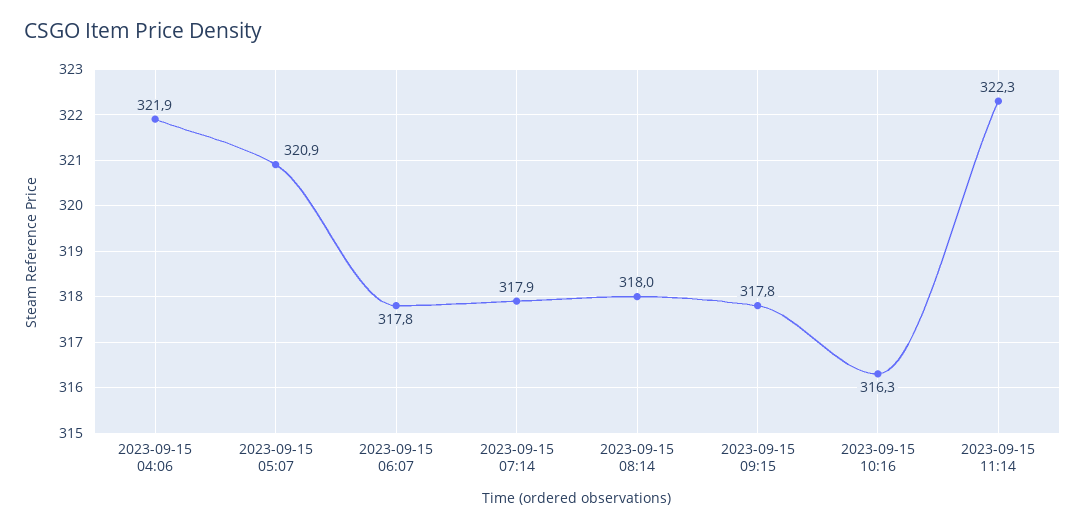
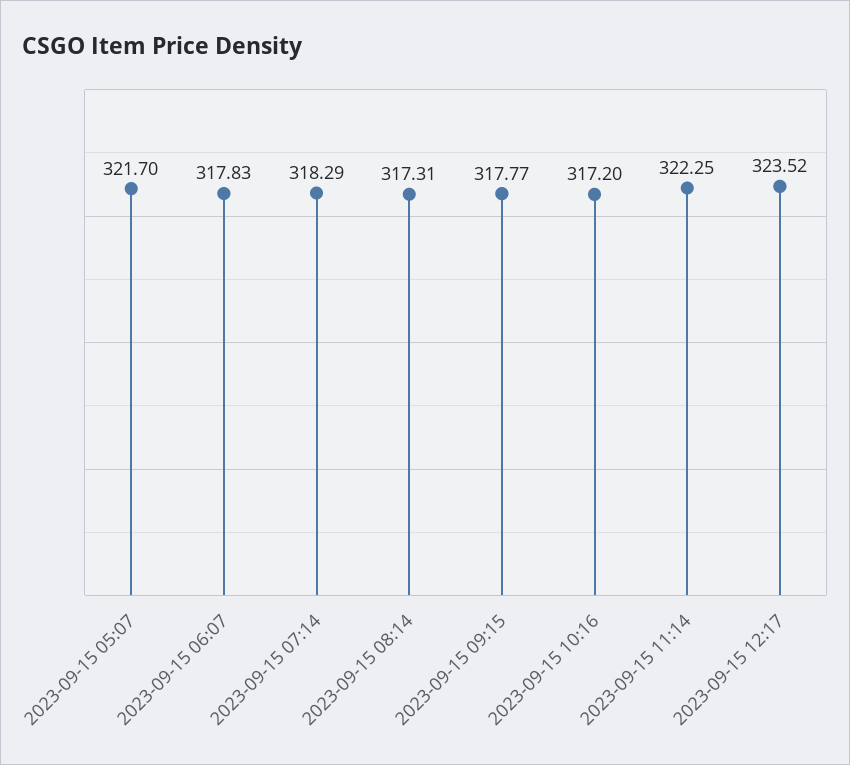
2023-09-15 04:06: 321.9 -> none
2023-09-15 05:07: 320.9 -> 321.7
2023-09-15 07:14: 317.9 -> 318.29
2023-09-15 08:14: 318 -> 317.31
2023-09-15 10:16: 316.3 -> 317.2
2023-09-15 12:17: none -> 323.52

